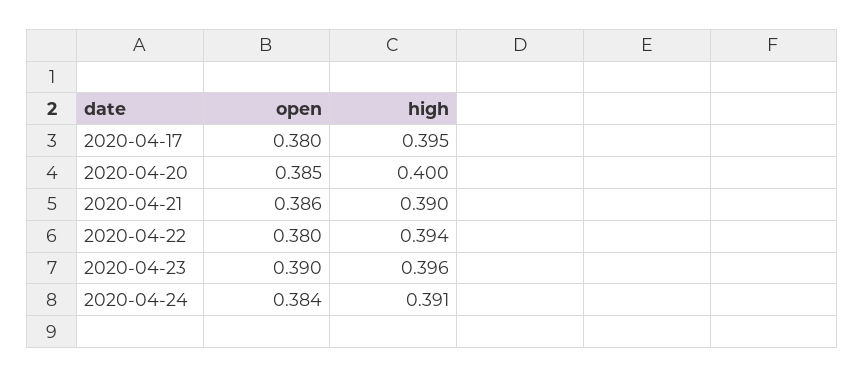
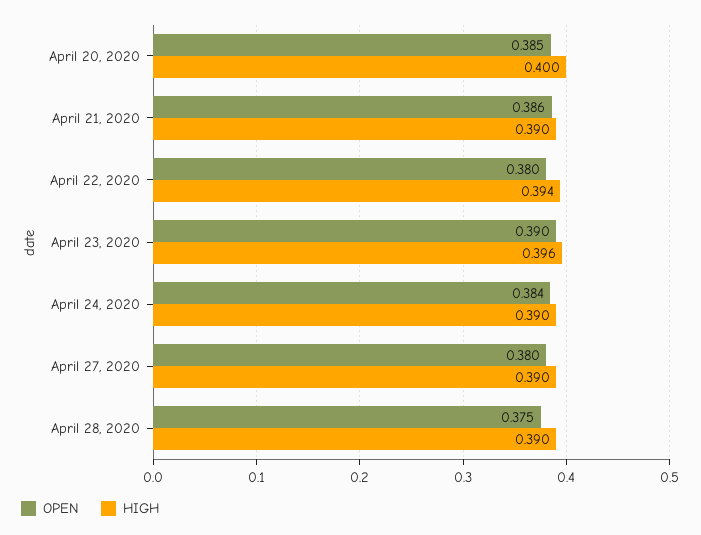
open, 2020-04-17: 0.38 -> none
high, 2020-04-17: 0.395 -> none
high, 2020-04-24: 0.391 -> 0.39
open, April 27, 2020: none -> 0.38
high, April 27, 2020: none -> 0.39
open, April 28, 2020: none -> 0.375
high, April 28, 2020: none -> 0.39

